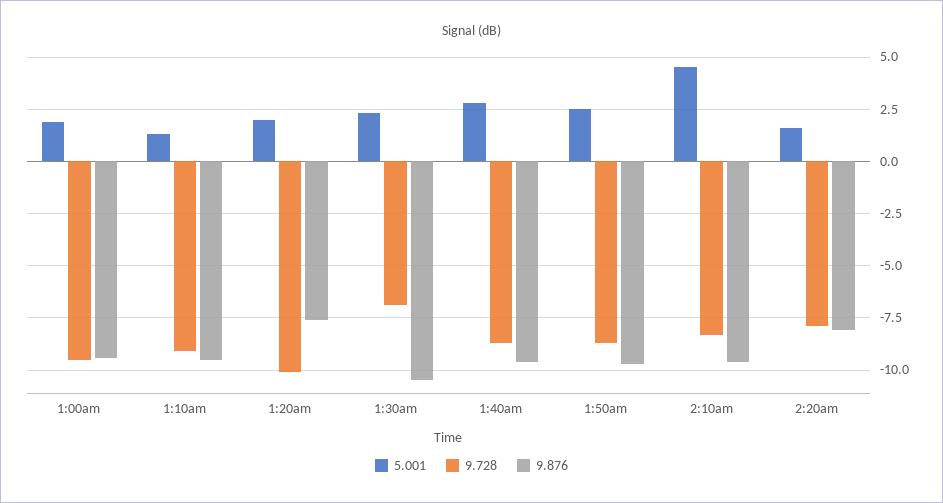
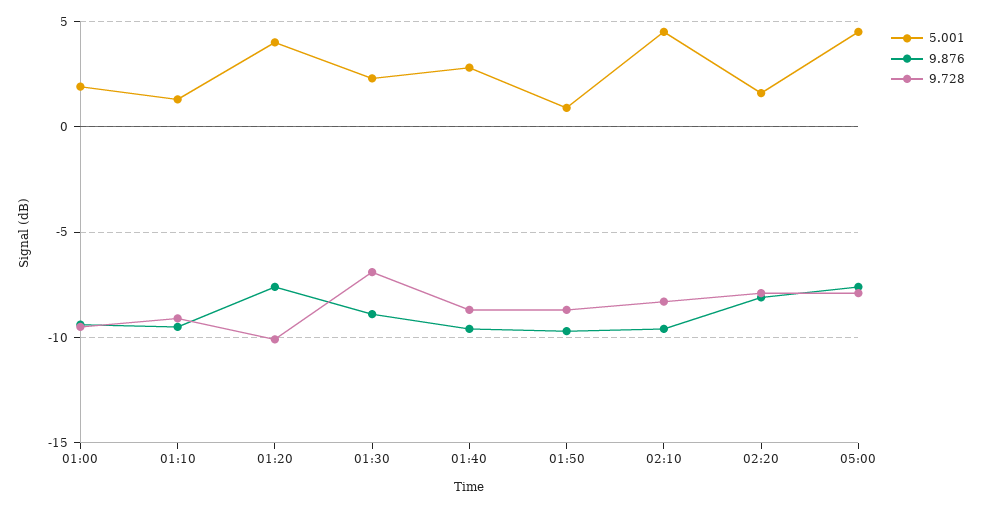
5.001, 1:20am: 2 -> 4
9.876, 1:30am: -10.5 -> -9
5.001, 1:50am: 2.5 -> 1
5.001, 05:00: none -> 4.5
9.876, 05:00: none -> -7.5
9.728, 05:00: none -> -8

